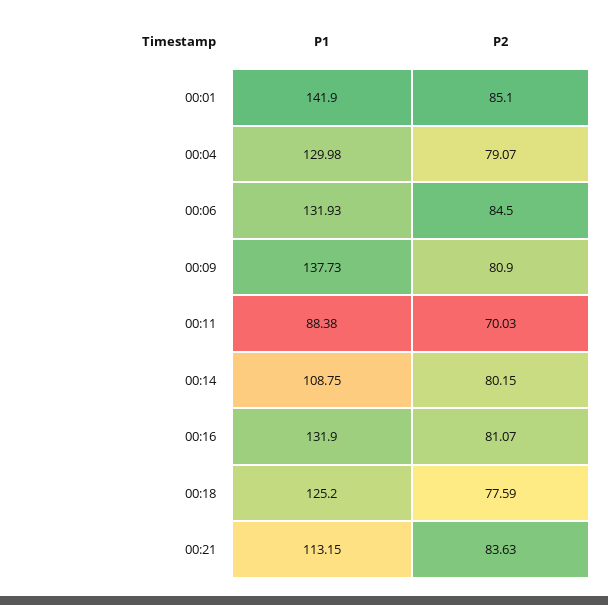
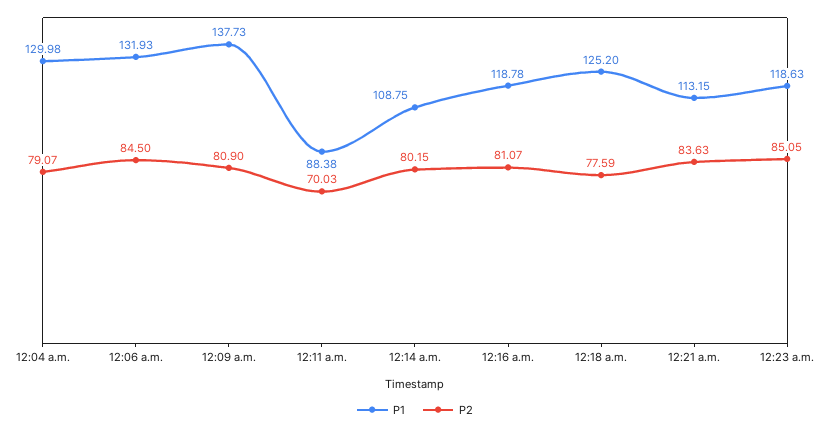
P1, 00:01: 141.9 -> none
P2, 00:01: 85.1 -> none
P1, 00:16: 131.9 -> 118.78
P1, 12:23 a.m.: none -> 118.63
P2, 12:23 a.m.: none -> 85.05

